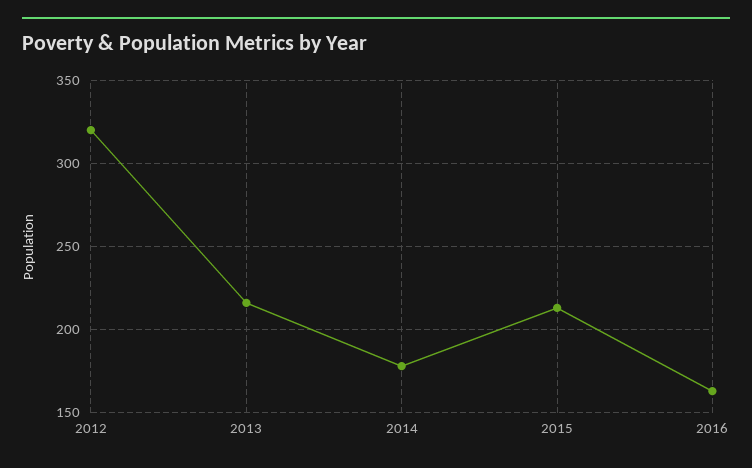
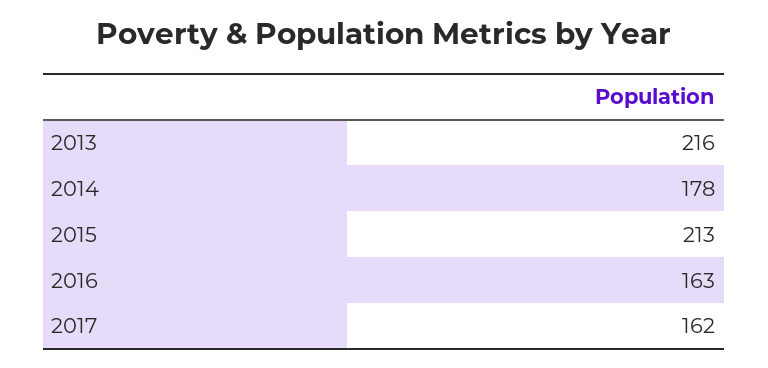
2012: 320 -> none
2017: none -> 162

